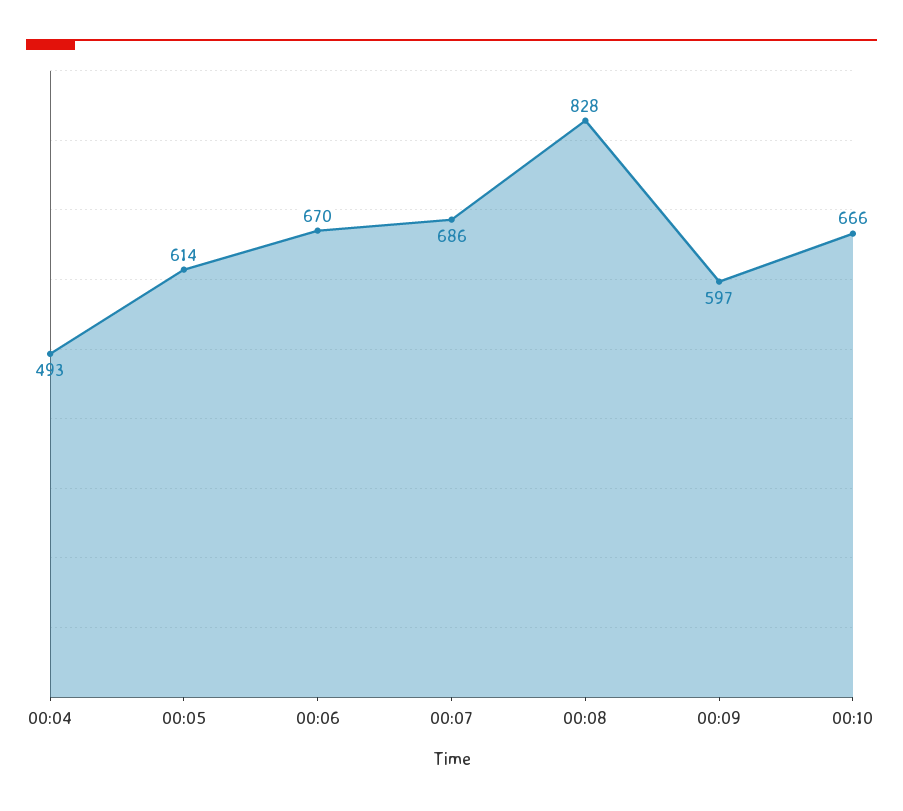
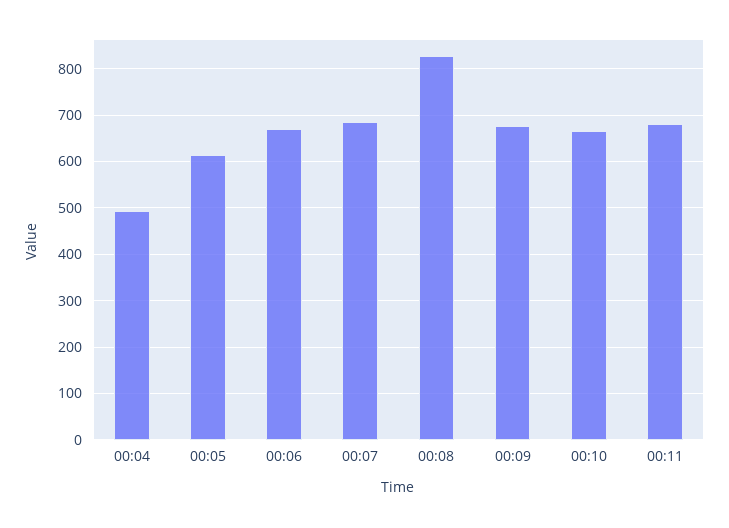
00:09: 597 -> 680
00:11: none -> 680

